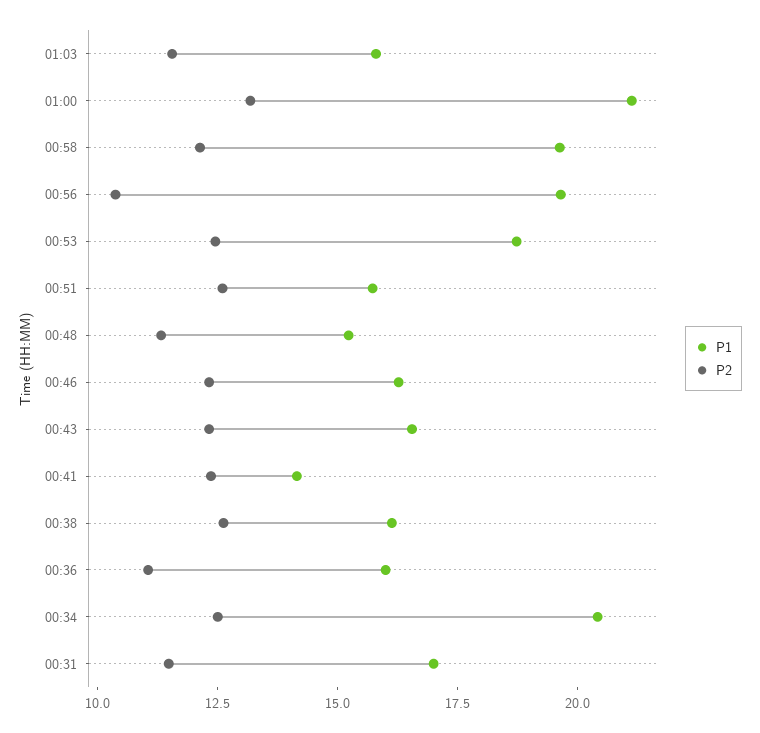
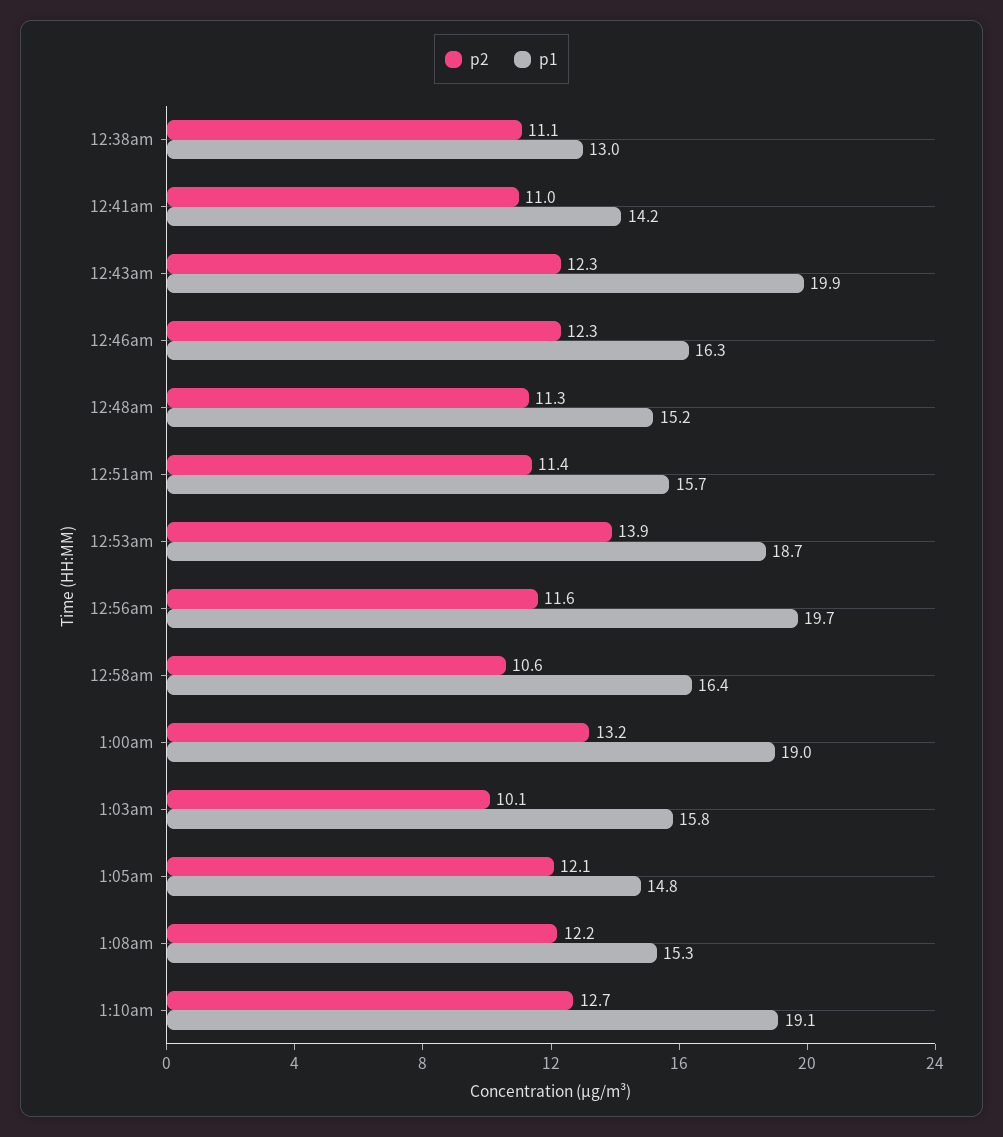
P2, 01:03: 11.5 -> 10.1
P1, 01:00: 21 -> 19
P1, 00:58: 19.5 -> 16.4
P2, 00:58: 12 -> 10.6
P2, 00:56: 10.5 -> 11.6
P2, 00:53: 12.5 -> 13.9
P2, 00:51: 12.5 -> 11.4
P1, 00:43: 16.5 -> 19.9
P2, 00:41: 12.5 -> 11
P1, 00:38: 16 -> 13
P2, 00:38: 12.5 -> 11.1
P1, 00:36: 16 -> none
P2, 00:36: 11 -> none
P1, 00:34: 20.5 -> none
P2, 00:34: 12.5 -> none
P1, 00:31: 17 -> none
P2, 00:31: 11.5 -> none
P2, 1:05am: none -> 12.1
P1, 1:05am: none -> 14.8
P2, 1:08am: none -> 12.2
P1, 1:08am: none -> 15.3
P2, 1:10am: none -> 12.7
P1, 1:10am: none -> 19.1

